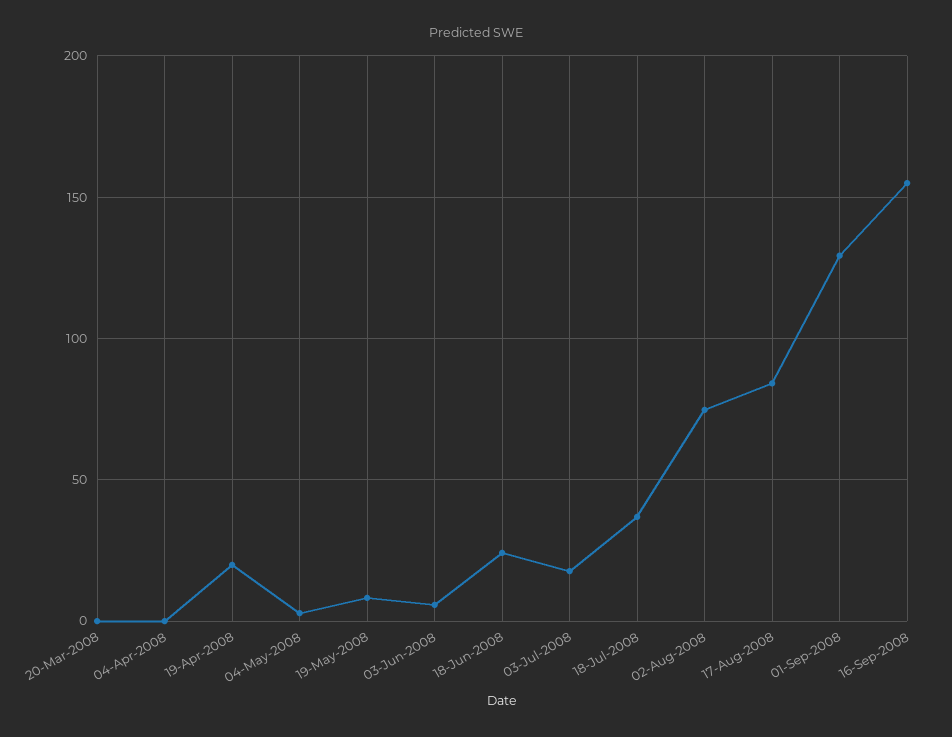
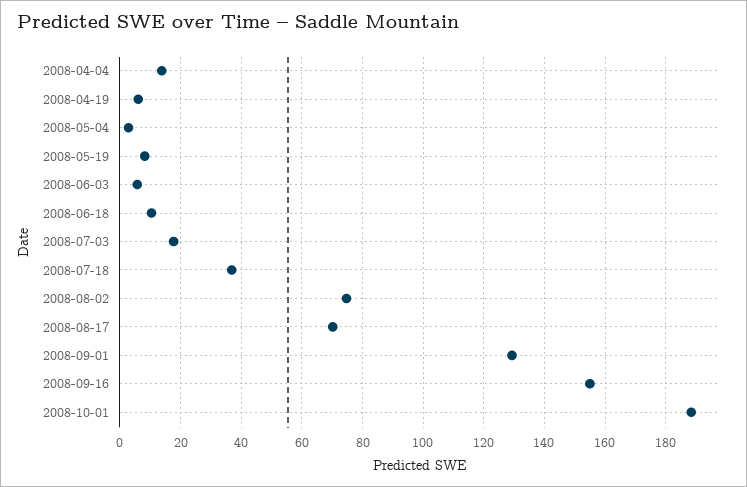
20-Mar-2008: 0 -> none
04-Apr-2008: 0 -> 14
19-Apr-2008: 20 -> 6
18-Jun-2008: 25 -> 10
17-Aug-2008: 85 -> 70
2008-10-01: none -> 188

